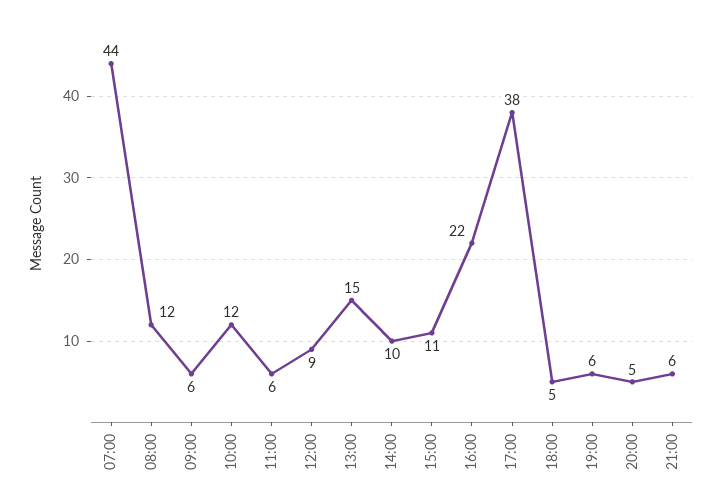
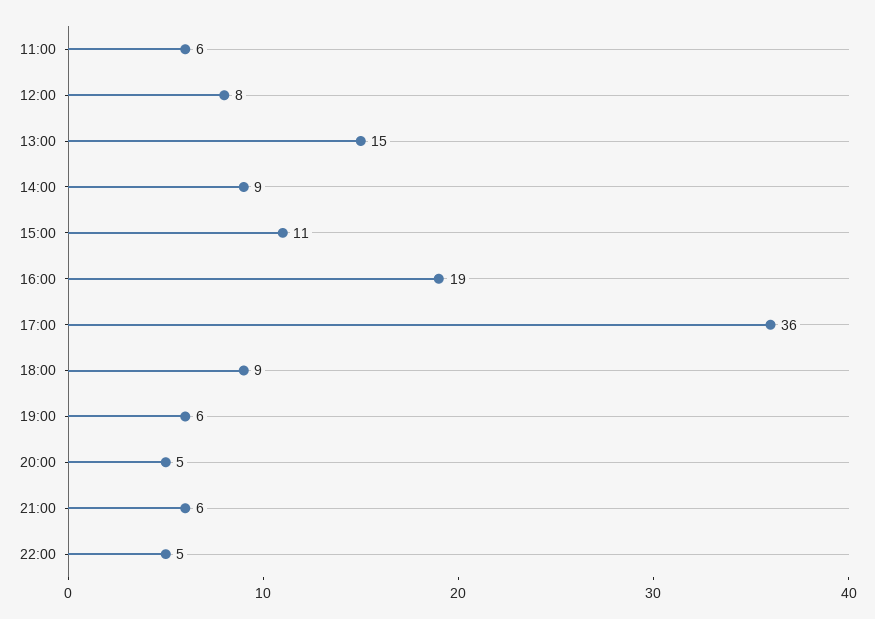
07:00: 44 -> none
08:00: 12 -> none
09:00: 6 -> none
10:00: 12 -> none
12:00: 9 -> 8
14:00: 10 -> 9
16:00: 22 -> 19
17:00: 38 -> 36
18:00: 5 -> 9
22:00: none -> 5

